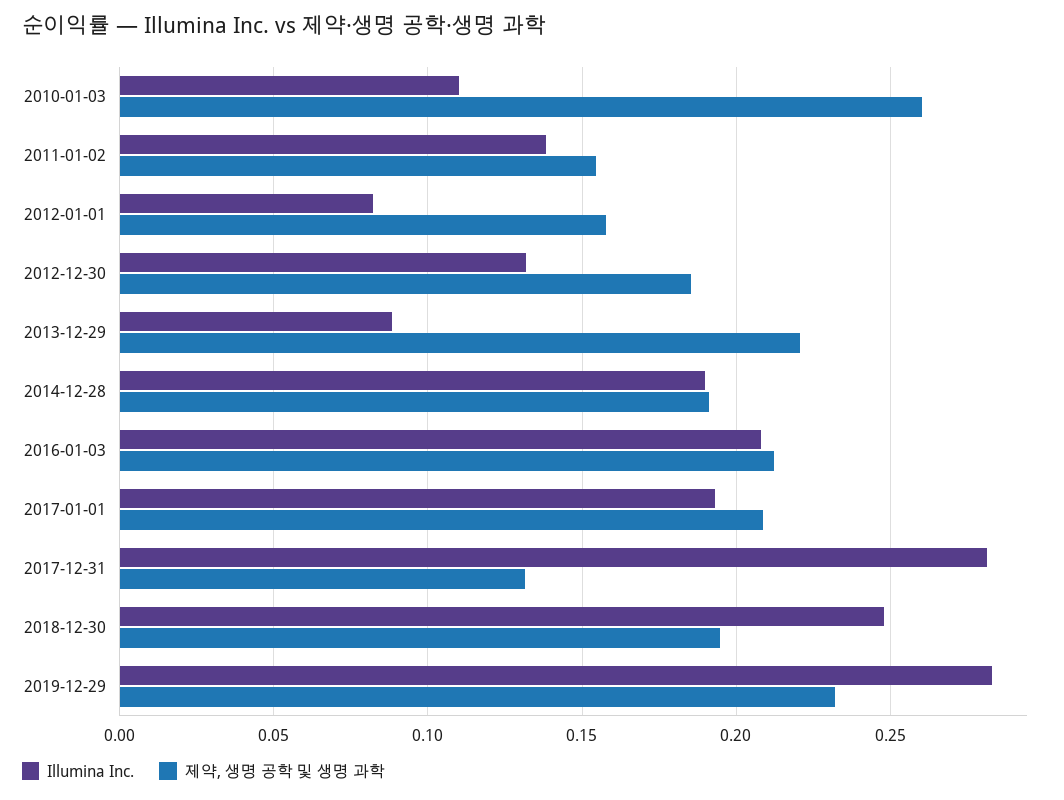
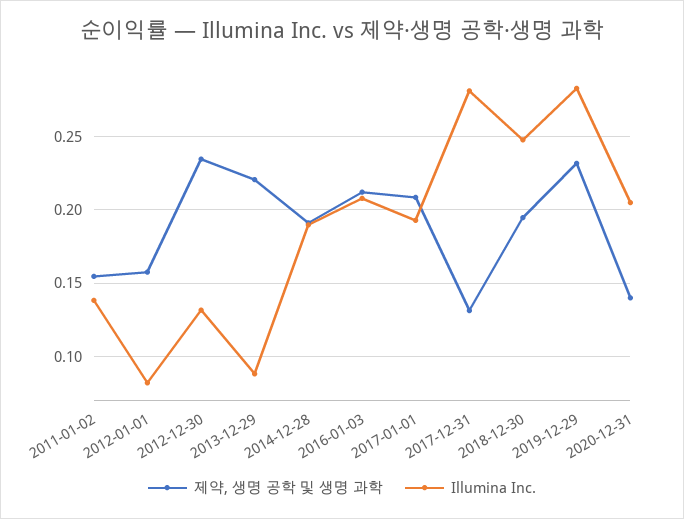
Illumina Inc., 2010-01-03: 0.11 -> none
제약, 생명 공학 및 생명 과학, 2010-01-03: 0.26 -> none
제약, 생명 공학 및 생명 과학, 2012-12-30: 0.185 -> 0.235
제약, 생명 공학 및 생명 과학, 2020-12-31: none -> 0.14
Illumina Inc., 2020-12-31: none -> 0.205

